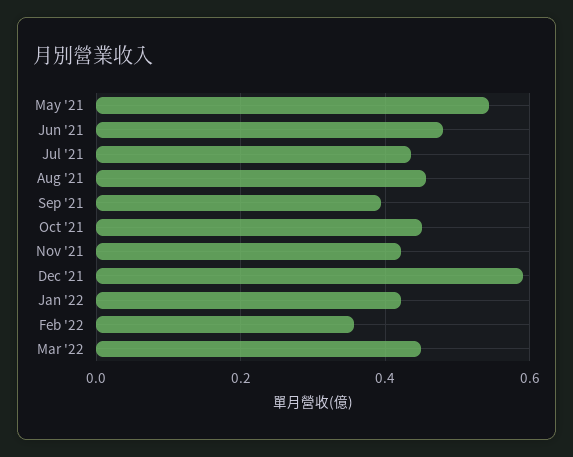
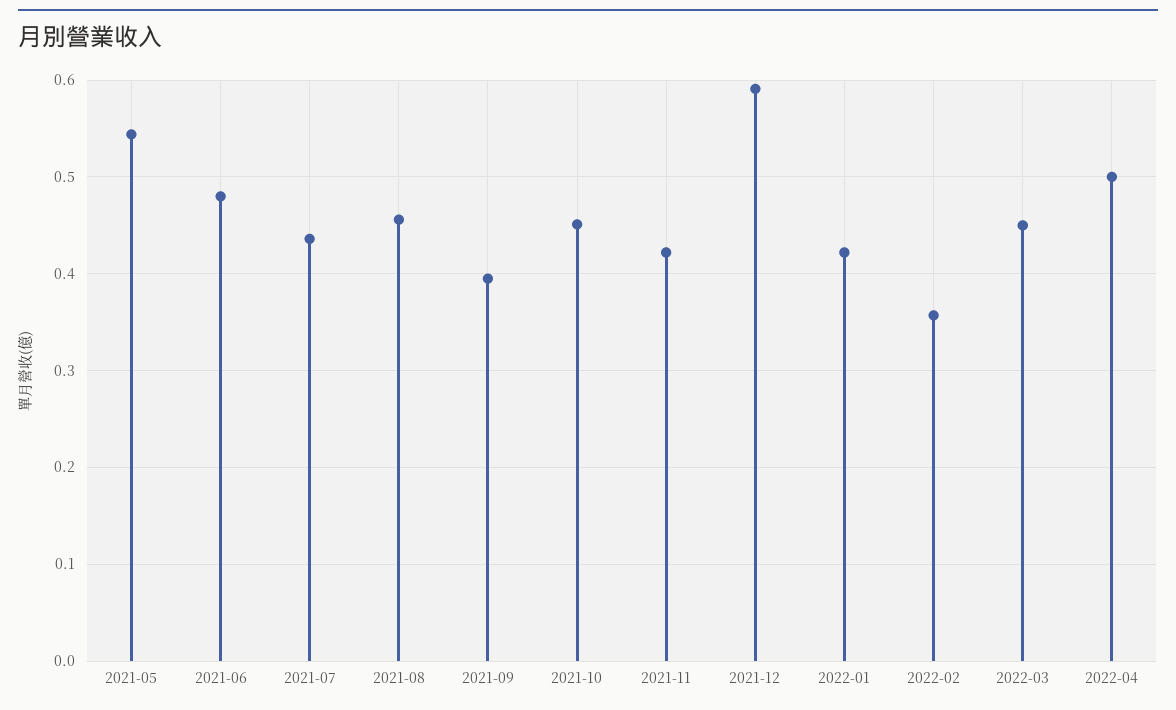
2022-04: none -> 0.5

